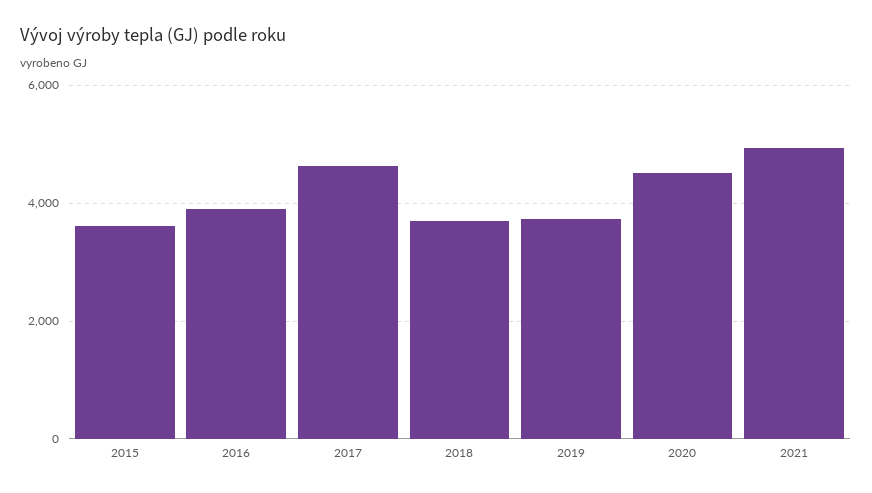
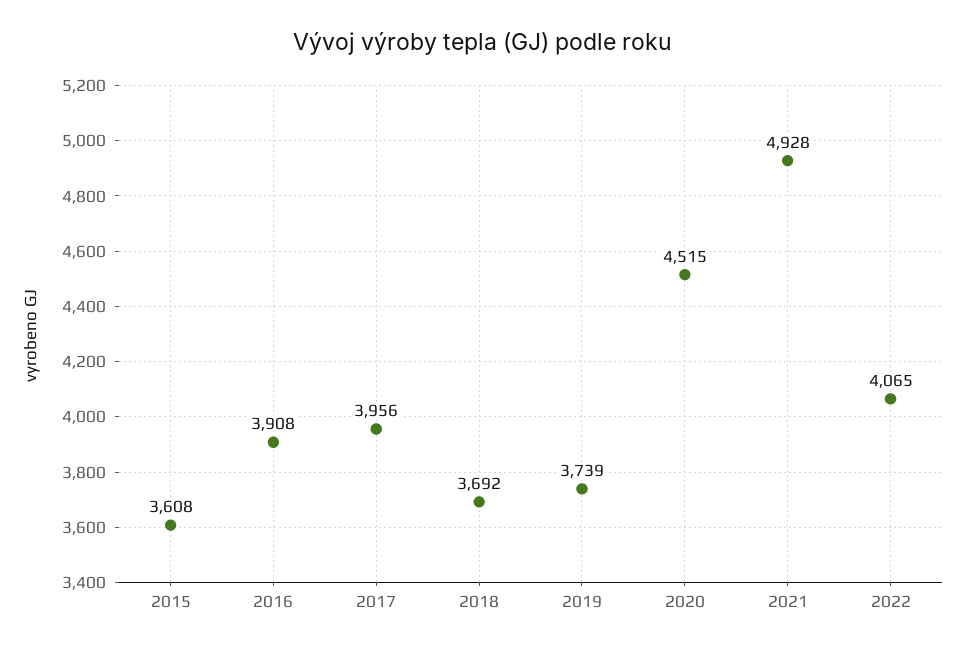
2017: 4600 -> 3956
2022: none -> 4065

